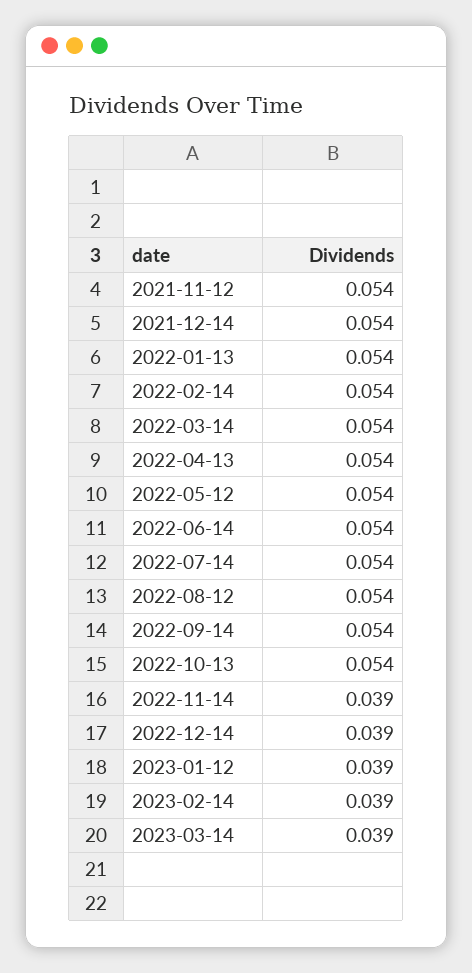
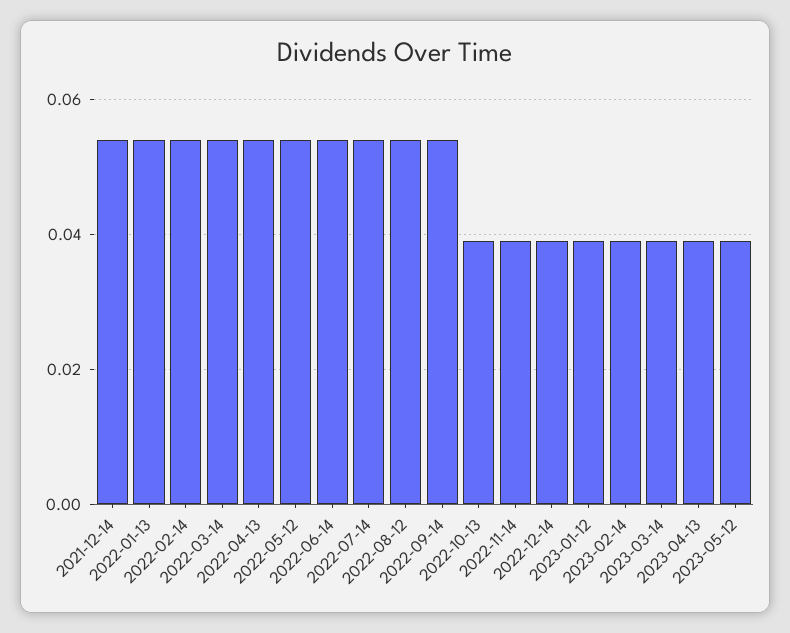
2021-11-12: 0.054 -> none
2022-10-13: 0.054 -> 0.04
2023-04-13: none -> 0.04
2023-05-12: none -> 0.04

